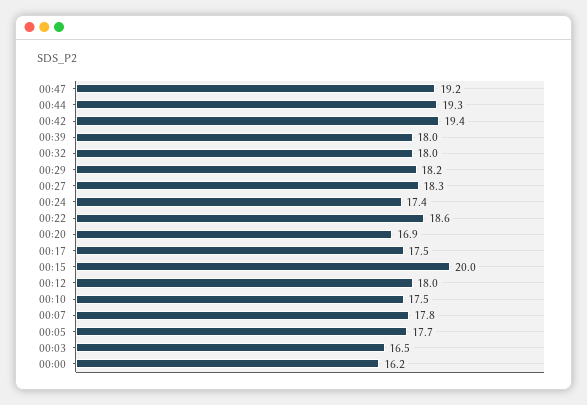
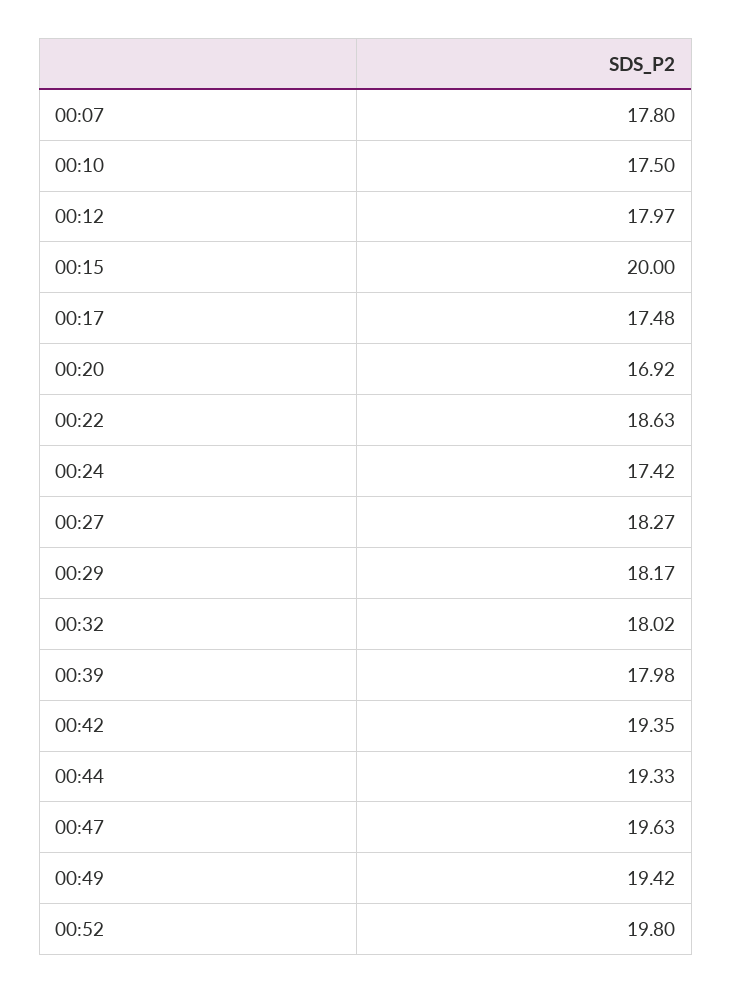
00:47: 19.2 -> 19.63
00:05: 17.7 -> none
00:03: 16.5 -> none
00:00: 16.2 -> none
00:49: none -> 19.42
00:52: none -> 19.8

